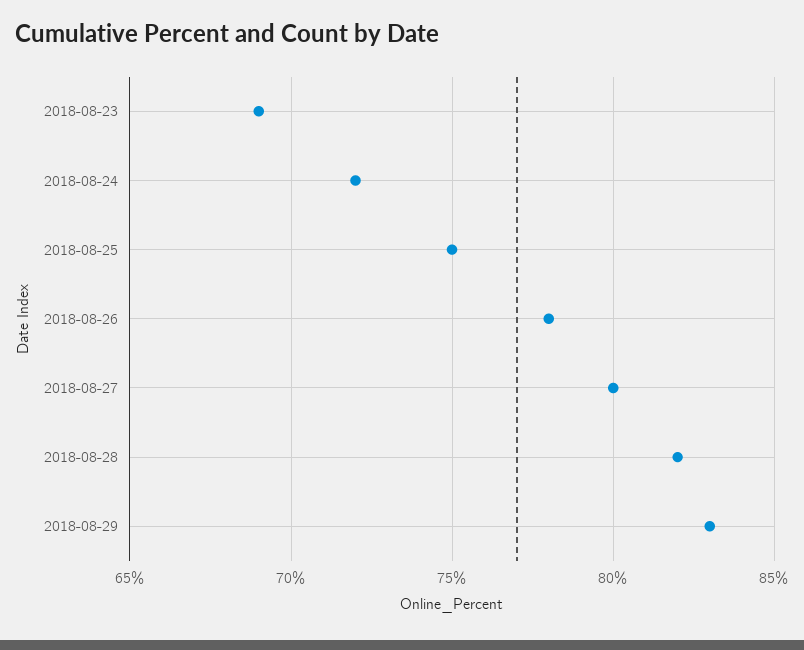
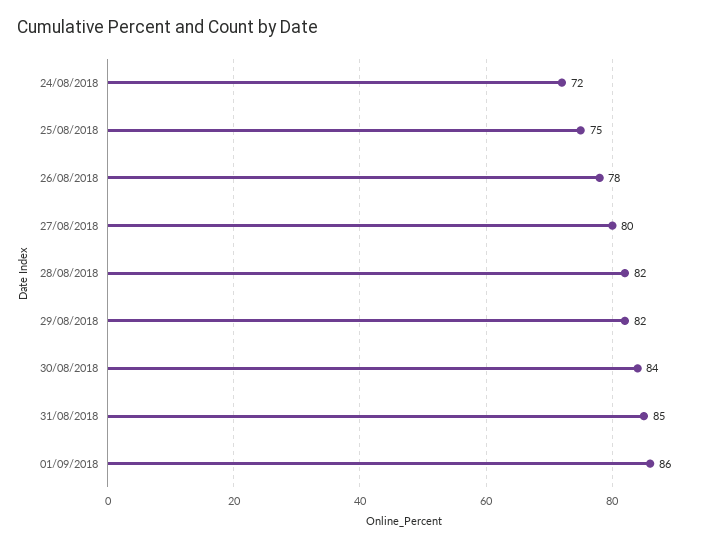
2018-08-23: 69 -> none
2018-08-29: 83 -> 82
30/08/2018: none -> 84
31/08/2018: none -> 85
01/09/2018: none -> 86

